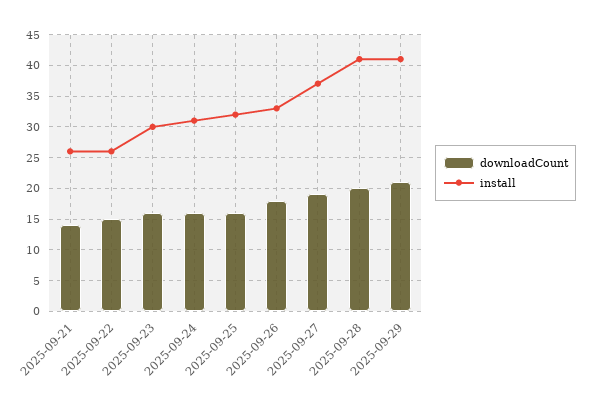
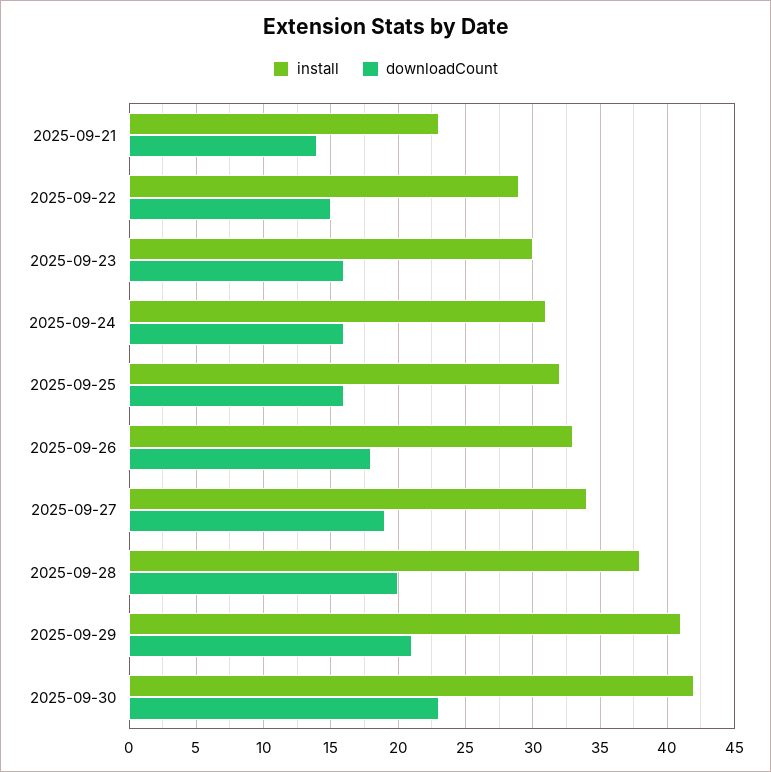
install, 2025-09-21: 26 -> 23
install, 2025-09-22: 26 -> 29
install, 2025-09-27: 37 -> 34
install, 2025-09-28: 41 -> 38
install, 2025-09-30: none -> 42
downloadCount, 2025-09-30: none -> 23

